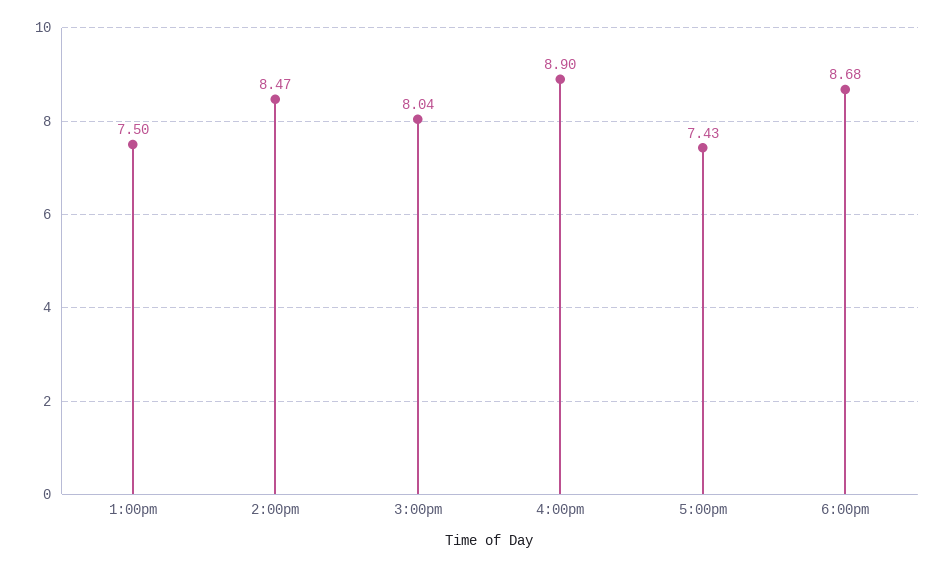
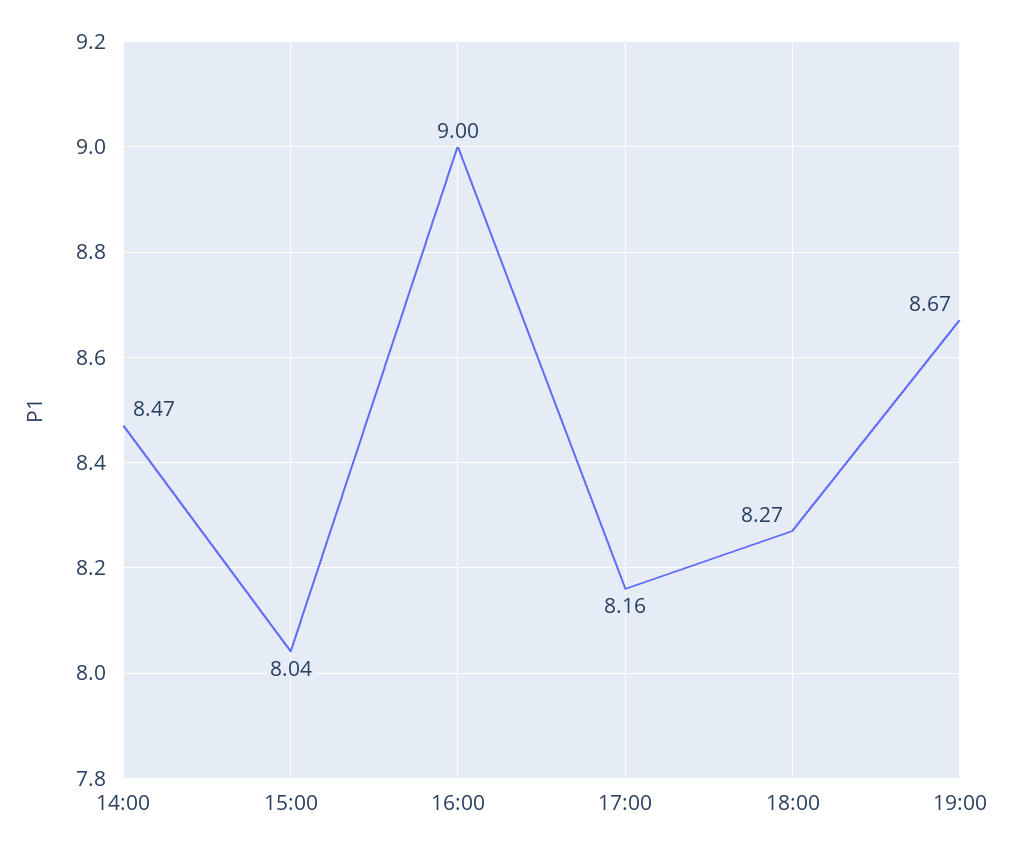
1:00pm: 7.5 -> none
4:00pm: 8.9 -> 9
5:00pm: 7.43 -> 8.16
6:00pm: 8.68 -> 8.27
19:00: none -> 8.67

